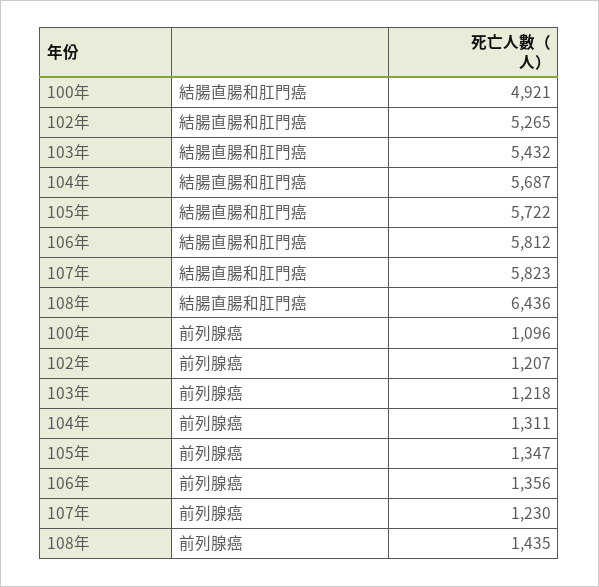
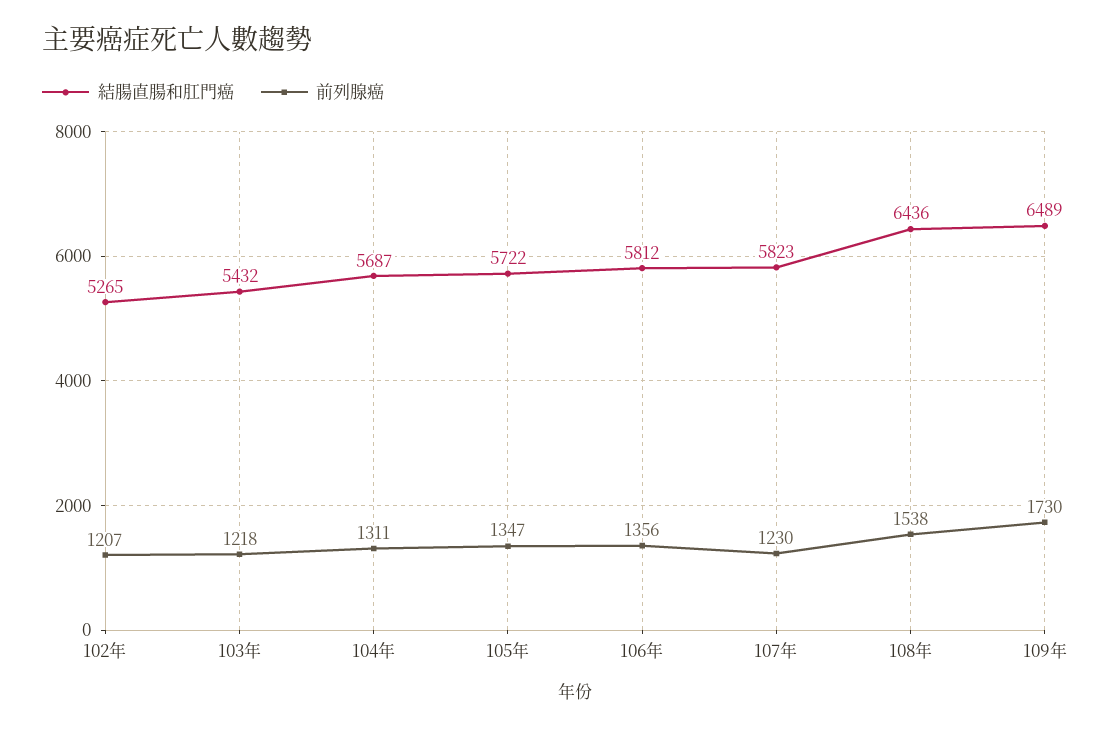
結腸直腸和肛門癌, 100年: 4921 -> none
前列腺癌, 100年: 1096 -> none
前列腺癌, 108年: 1435 -> 1538
結腸直腸和肛門癌, 109年: none -> 6489
前列腺癌, 109年: none -> 1730

